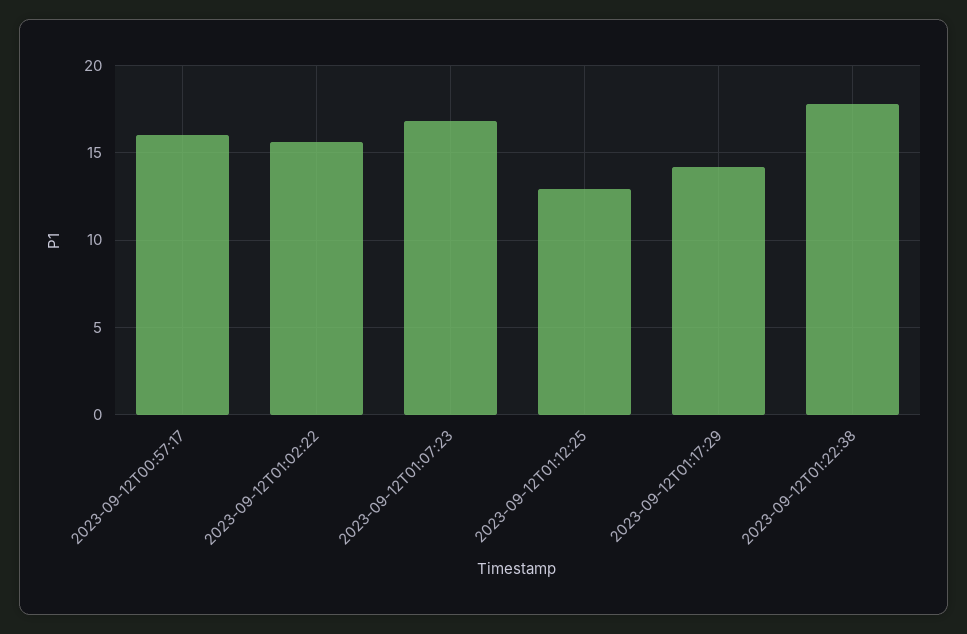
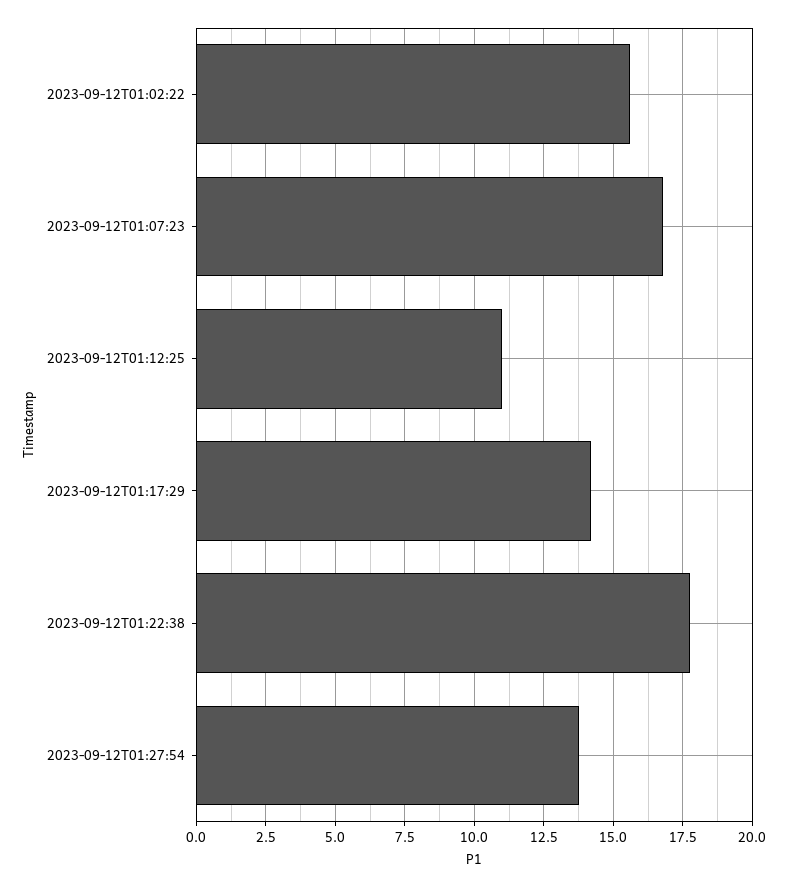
2023-09-12T00:57:17: 16 -> none
2023-09-12T01:12:25: 13 -> 11
2023-09-12T01:27:54: none -> 13.75

